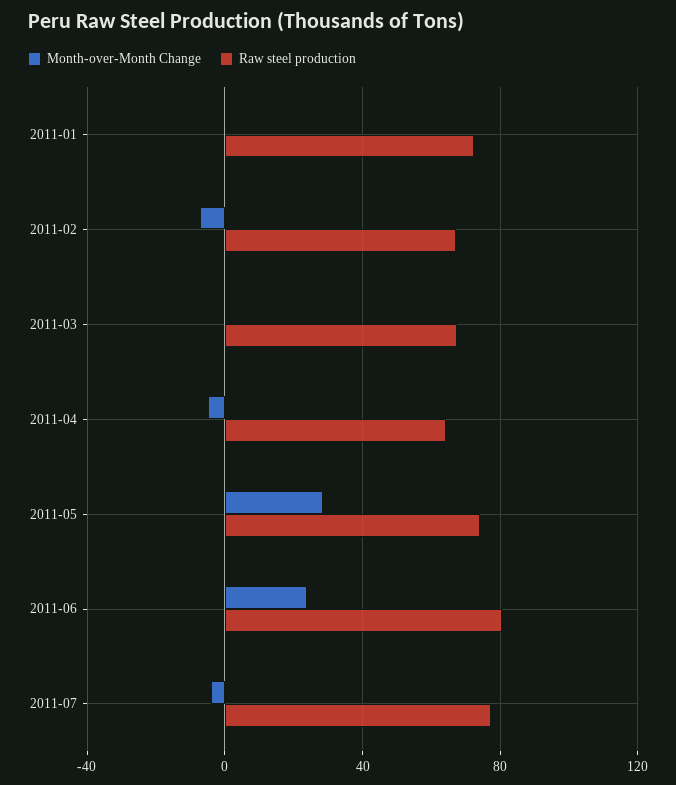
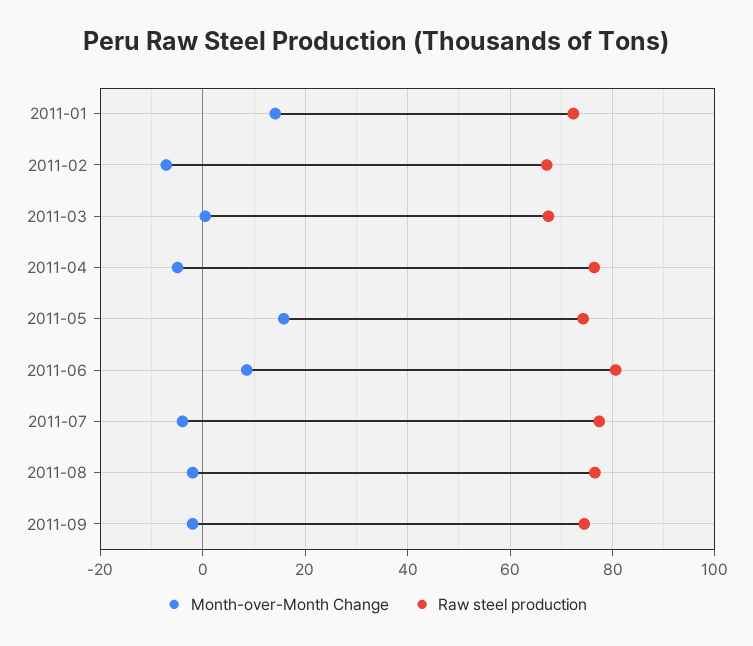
Month-over-Month Change, 2011-01: 0 -> 14
Raw steel production, 2011-04: 65 -> 76
Month-over-Month Change, 2011-05: 30 -> 16
Month-over-Month Change, 2011-06: 25 -> 8
Month-over-Month Change, 2011-08: none -> -2
Raw steel production, 2011-08: none -> 76
Month-over-Month Change, 2011-09: none -> -2
Raw steel production, 2011-09: none -> 74

